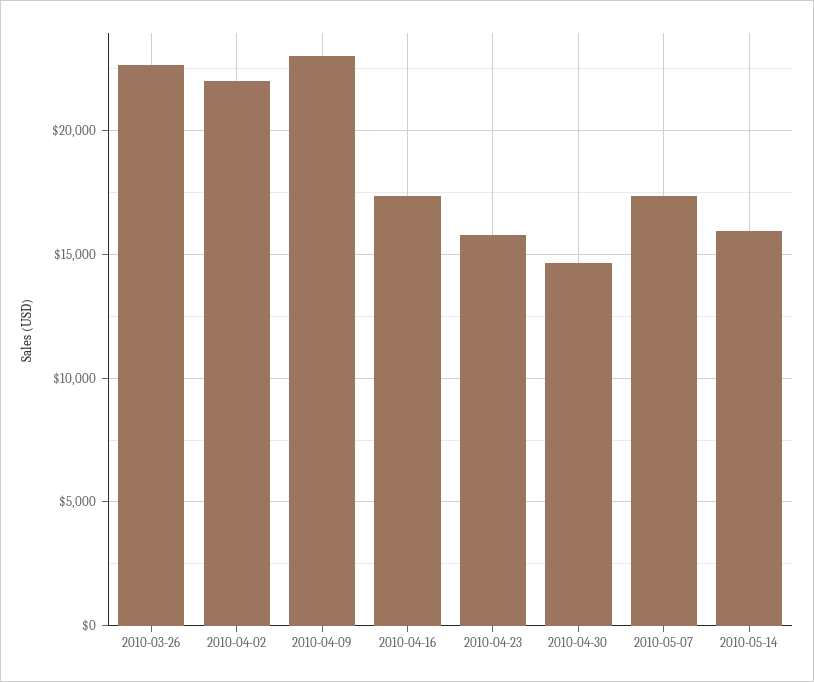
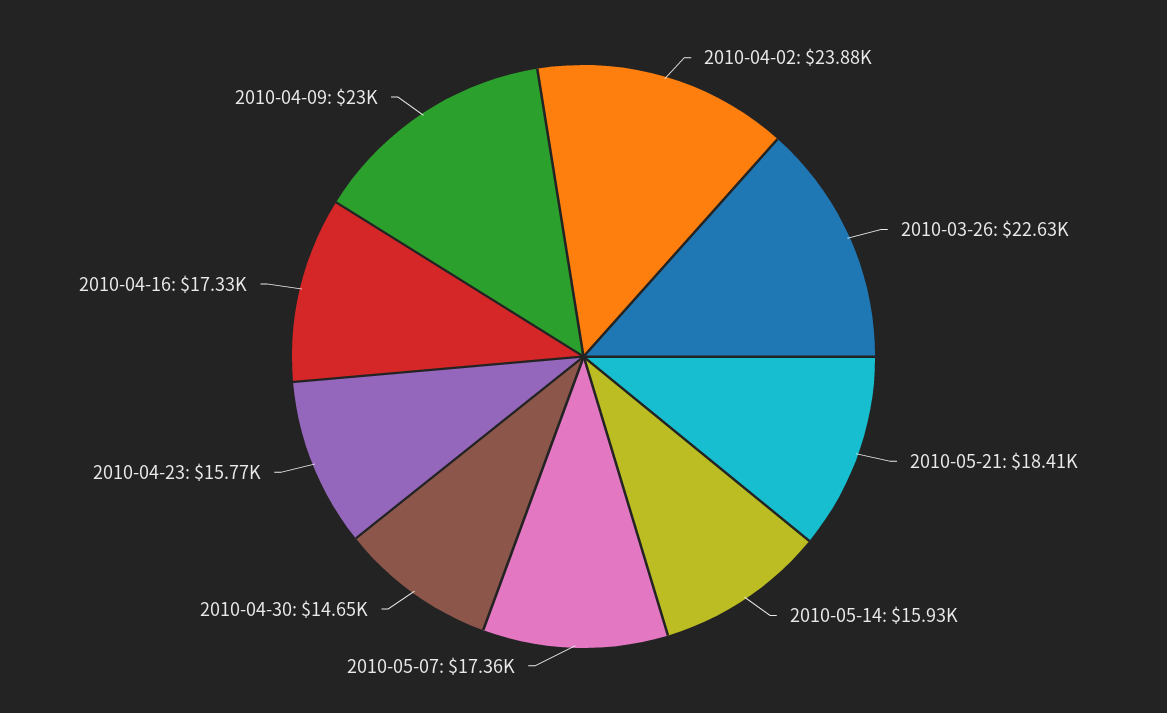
2010-04-02: 22000 -> 23880
2010-05-21: none -> 18410

